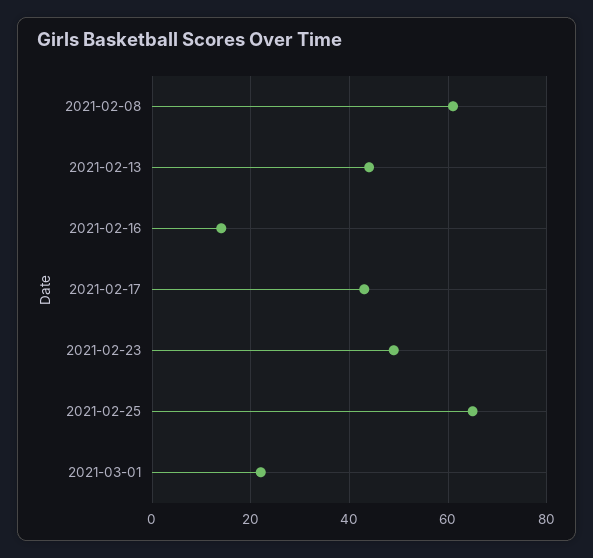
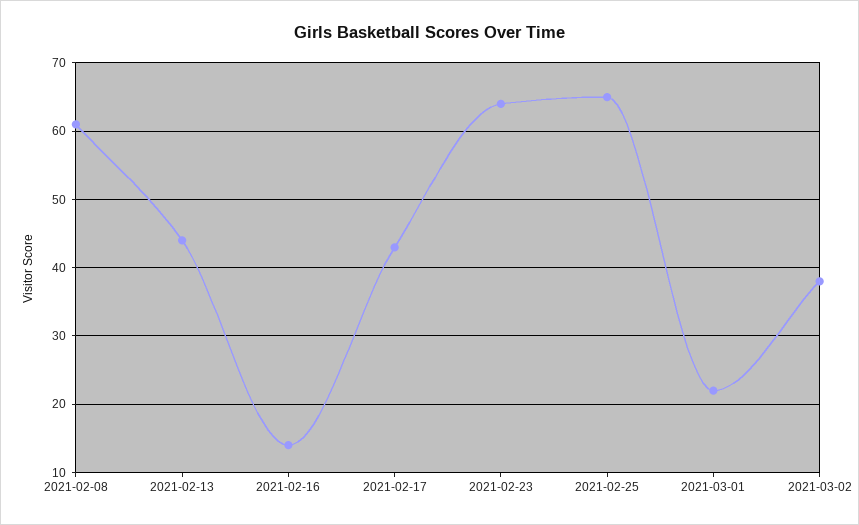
2021-02-23: 50 -> 64
2021-03-02: none -> 38

